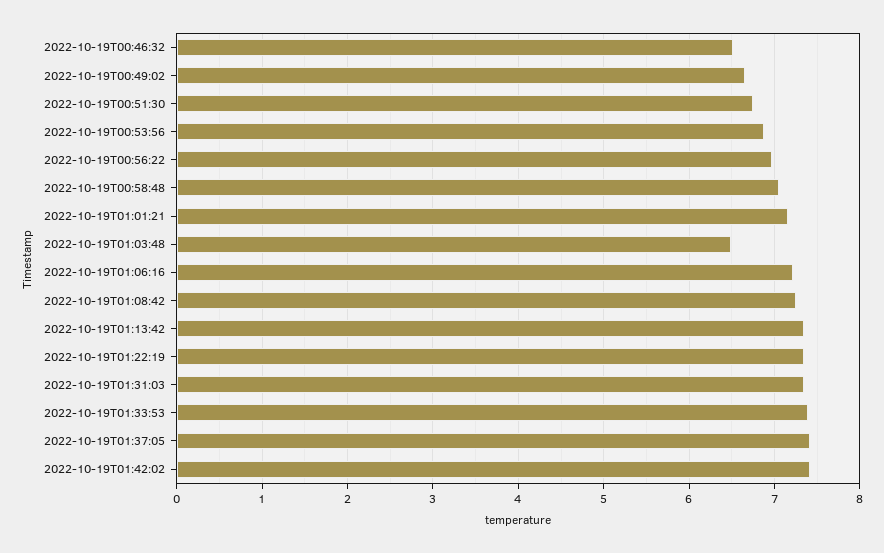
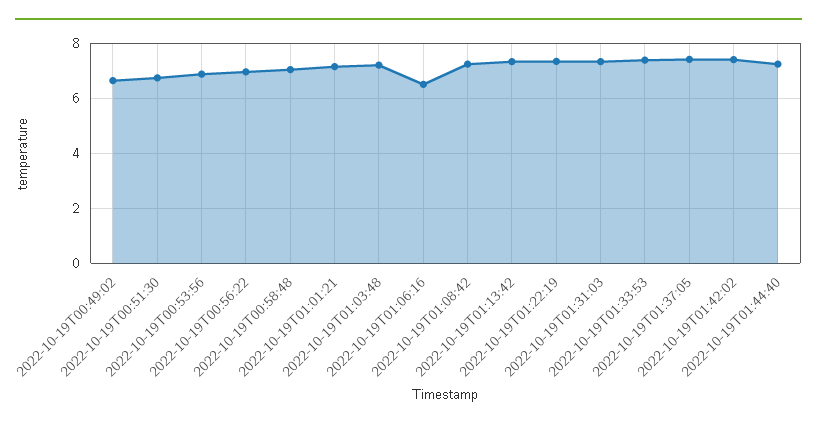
2022-10-19T00:46:32: 6.5 -> none
2022-10-19T01:03:48: 6.5 -> 7.25
2022-10-19T01:06:16: 7.2 -> 6.5
2022-10-19T01:44:40: none -> 7.25

